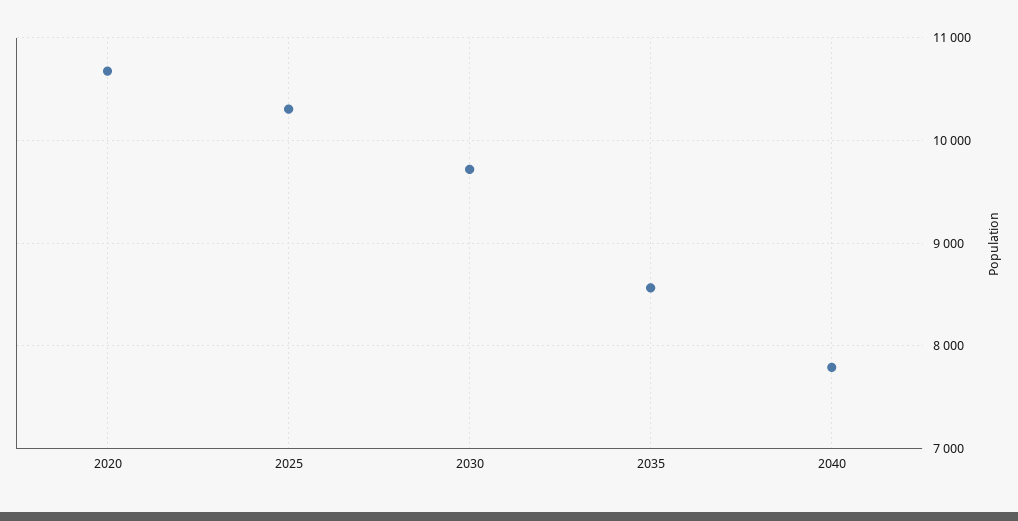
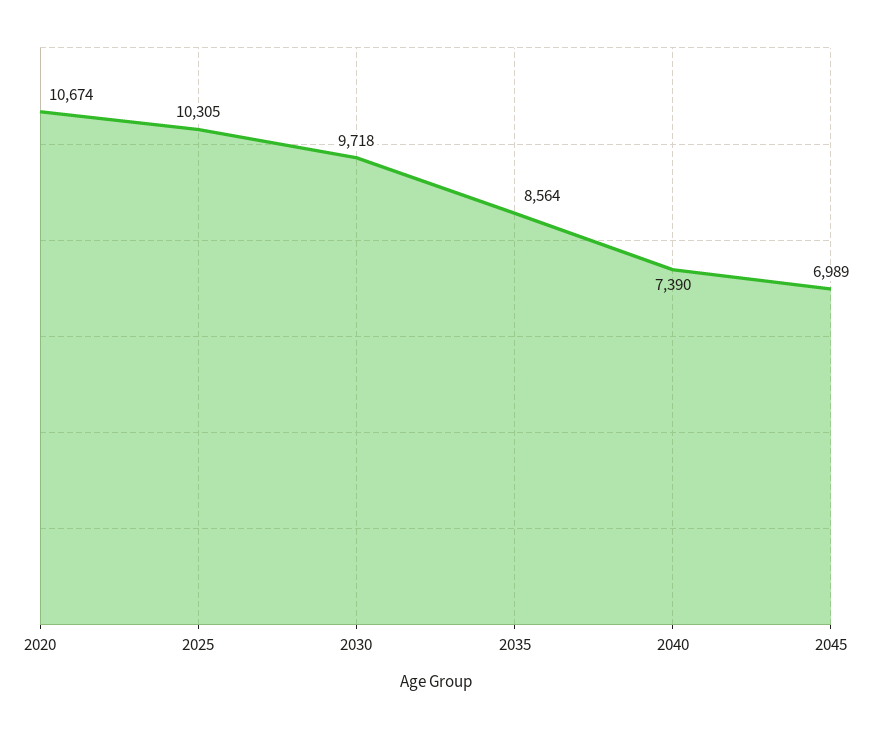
2040: 7800 -> 7390
2045: none -> 6989

